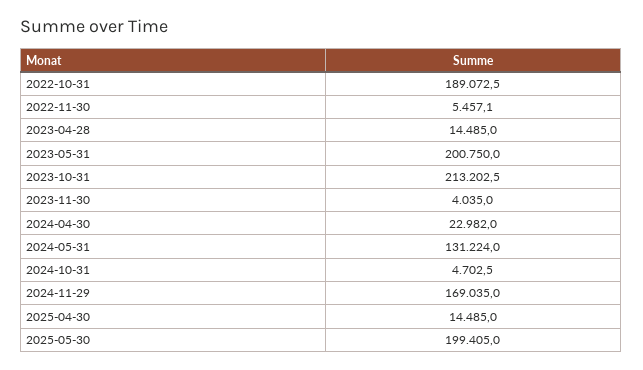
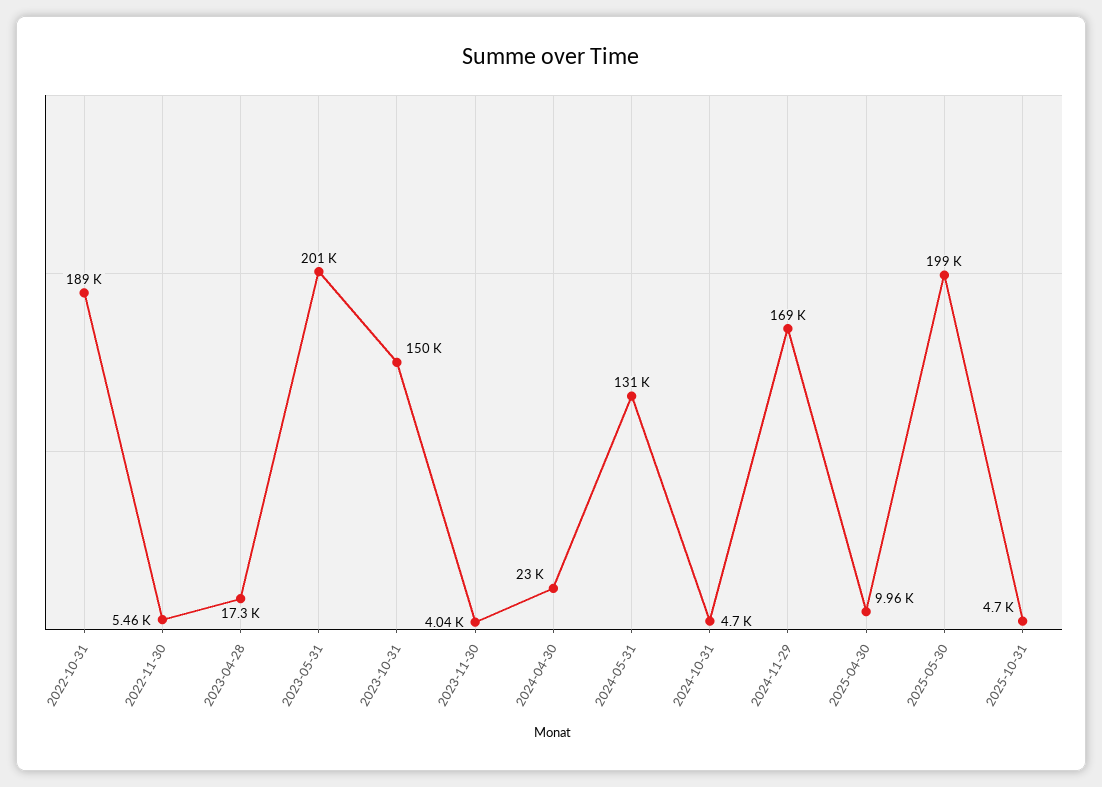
2023-04-28: 14485 -> 17300
2023-10-31: 213202.5 -> 150000
2025-04-30: 14485 -> 9960
2025-10-31: none -> 4700

